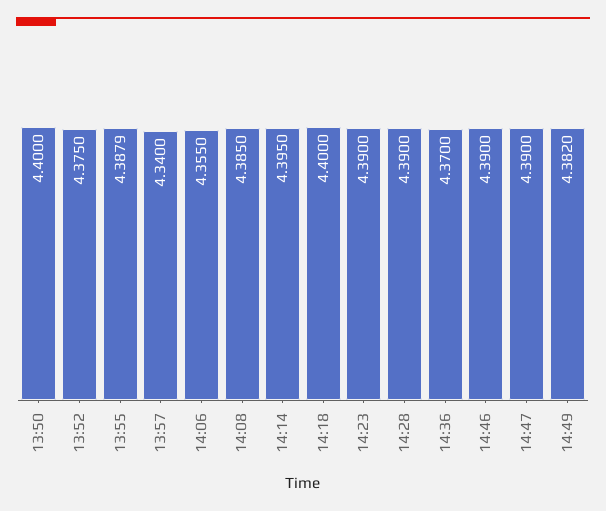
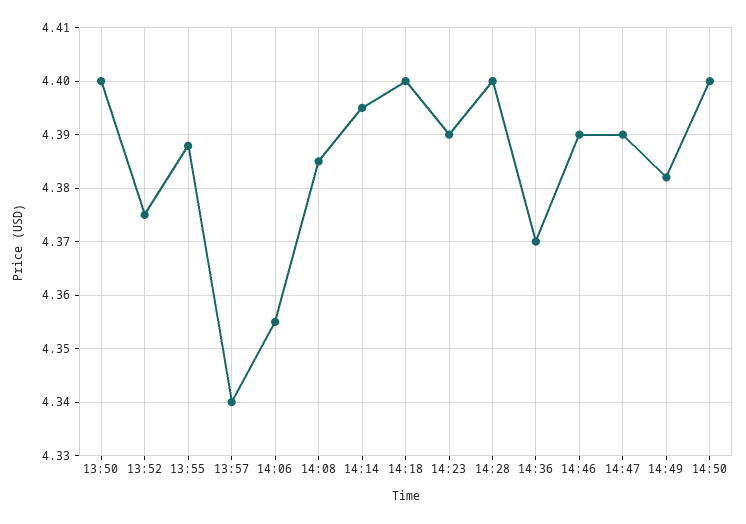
14:28: 4.39 -> 4.4
14:50: none -> 4.4

